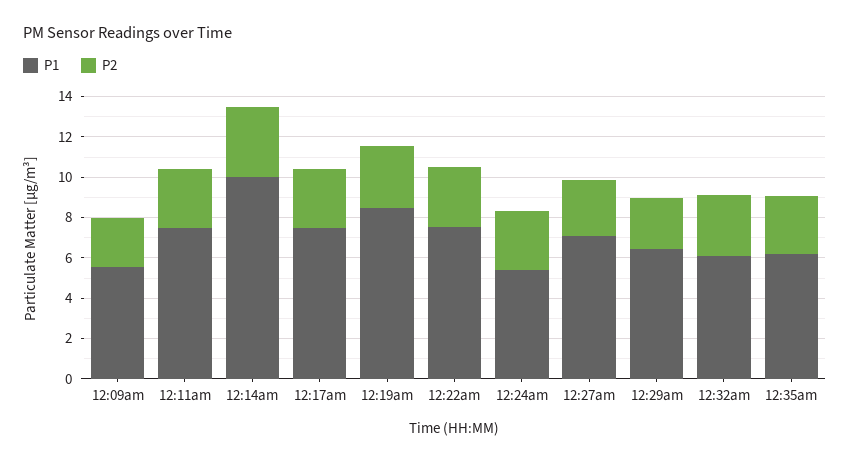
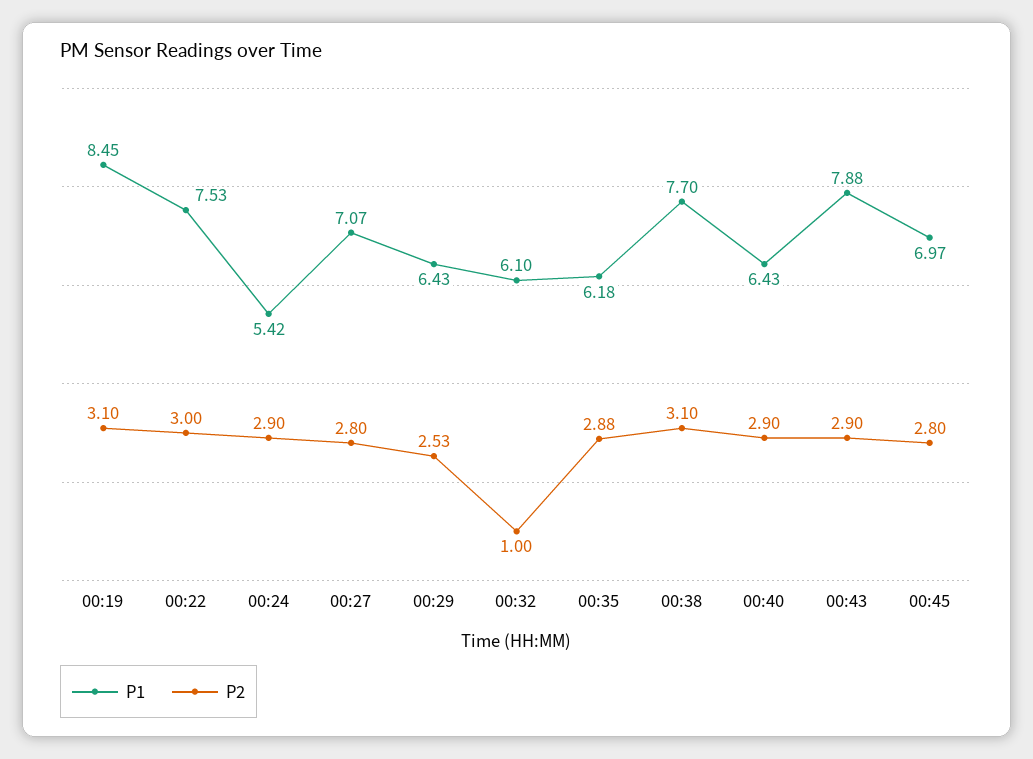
P1, 12:09am: 5.5 -> none
P2, 12:09am: 2.5 -> none
P1, 12:11am: 7.5 -> none
P2, 12:11am: 3 -> none
P1, 12:14am: 10 -> none
P2, 12:14am: 3.5 -> none
P1, 12:17am: 7.5 -> none
P2, 12:17am: 3 -> none
P2, 12:32am: 3 -> 1
P1, 00:38: none -> 7.7
P2, 00:38: none -> 3.1
P1, 00:40: none -> 6.43
P2, 00:40: none -> 2.9
P1, 00:43: none -> 7.88
P2, 00:43: none -> 2.9
P1, 00:45: none -> 6.97
P2, 00:45: none -> 2.8

